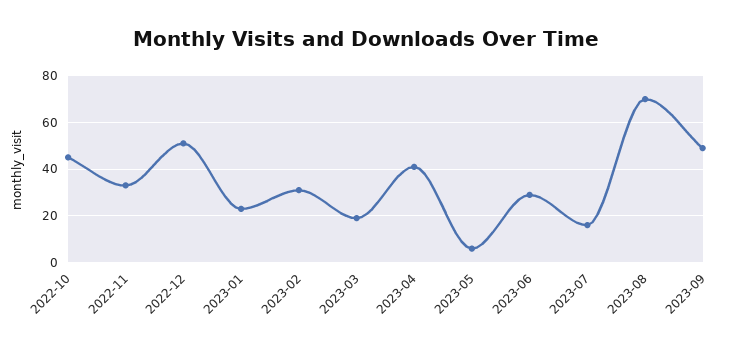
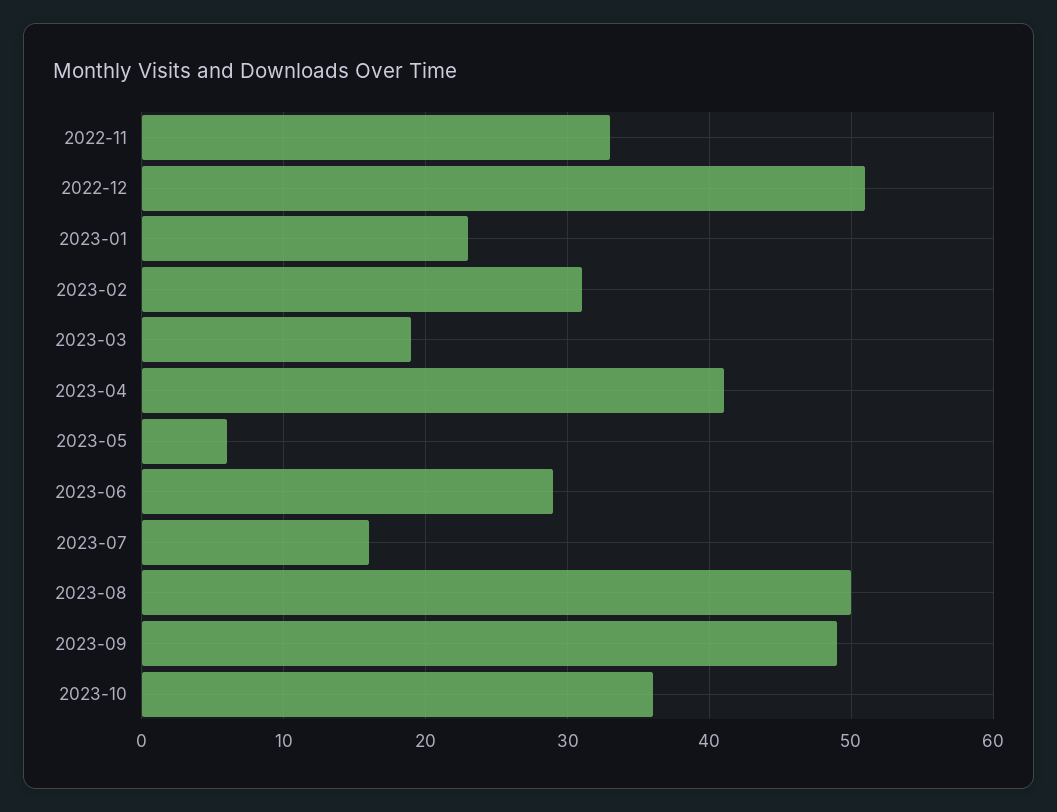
2022-10: 45 -> none
2023-08: 70 -> 50
2023-10: none -> 36

